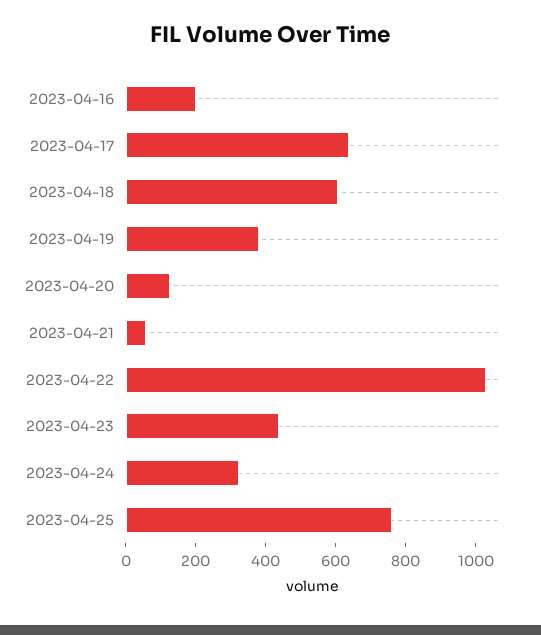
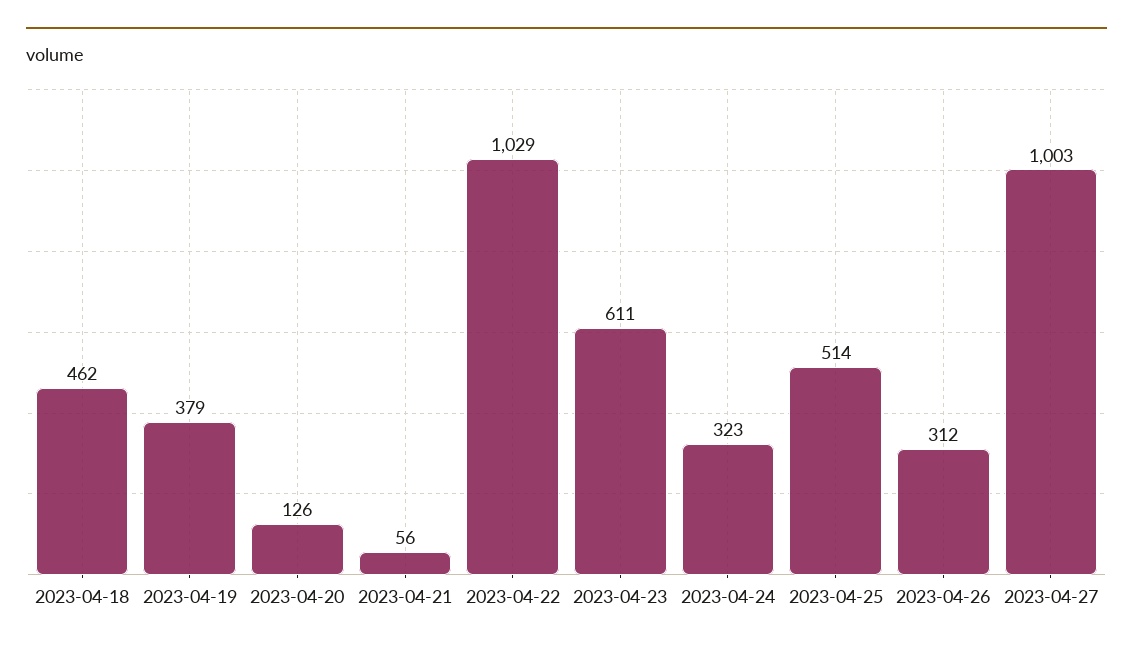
2023-04-16: 200 -> none
2023-04-17: 650 -> none
2023-04-18: 600 -> 462
2023-04-23: 450 -> 611
2023-04-25: 750 -> 514
2023-04-26: none -> 312
2023-04-27: none -> 1003

